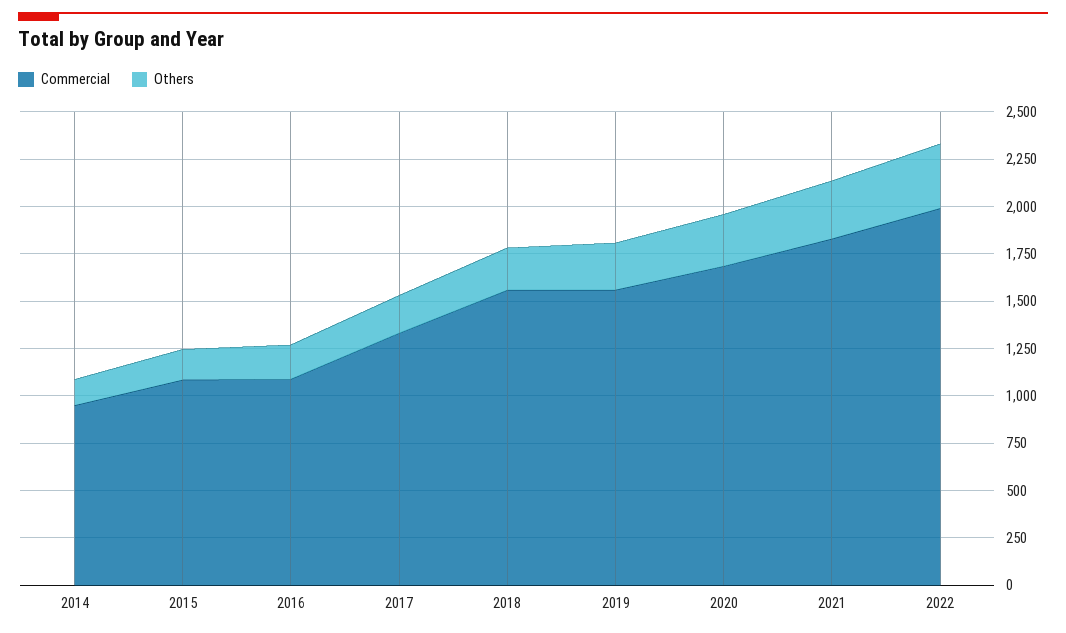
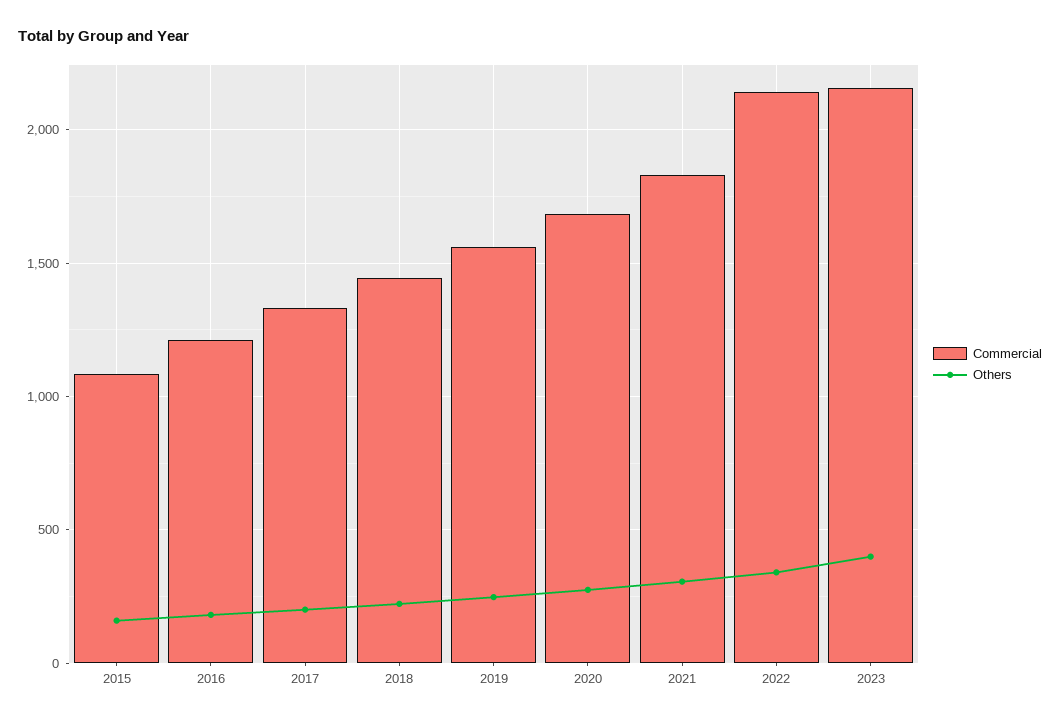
Commercial, 2014: 950 -> none
Others, 2014: 150 -> none
Commercial, 2016: 1100 -> 1200
Commercial, 2018: 1550 -> 1450
Commercial, 2022: 2000 -> 2150
Commercial, 2023: none -> 2150
Others, 2023: none -> 400

